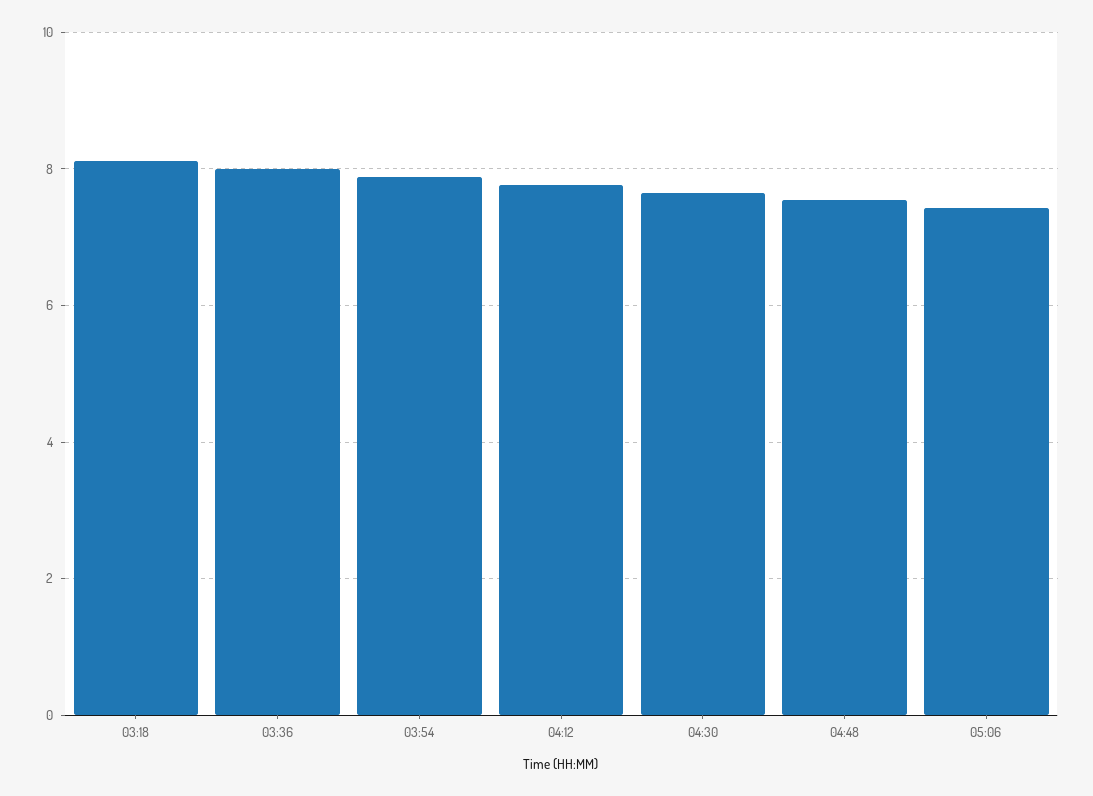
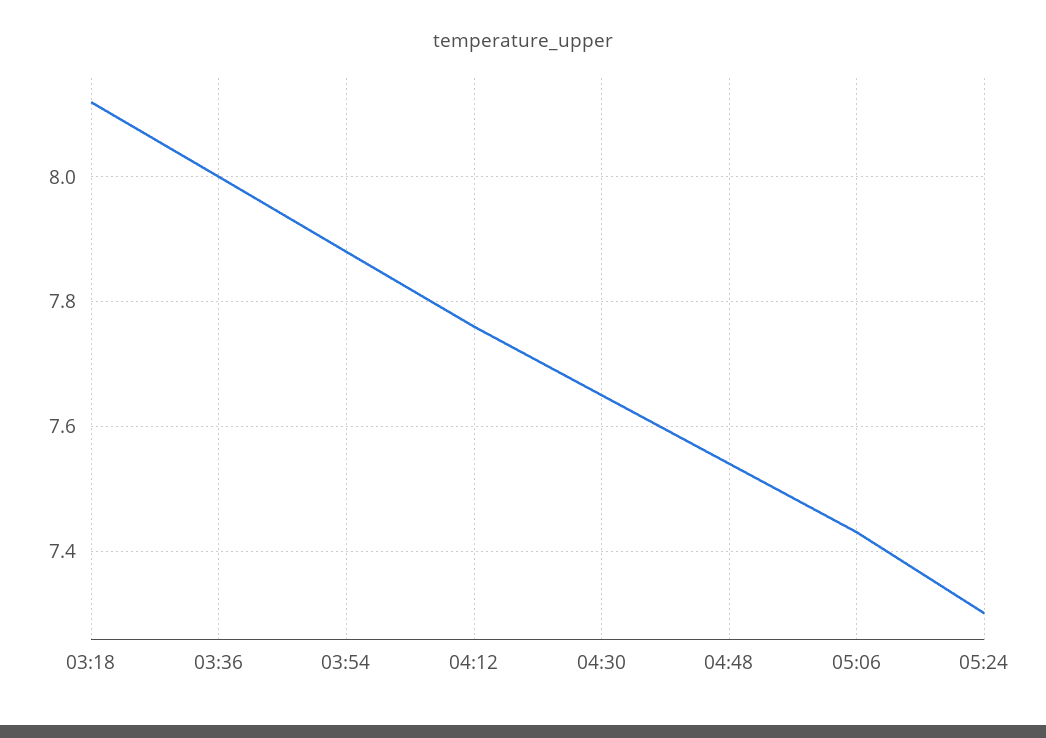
05:24: none -> 7.3

